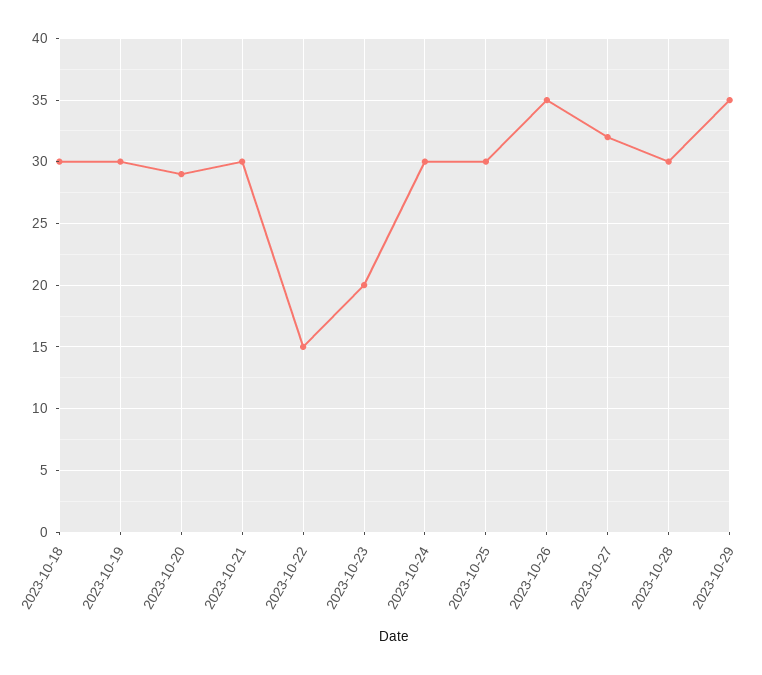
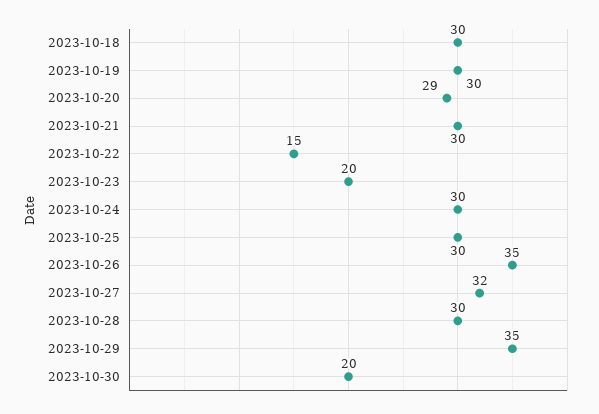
2023-10-30: none -> 20

